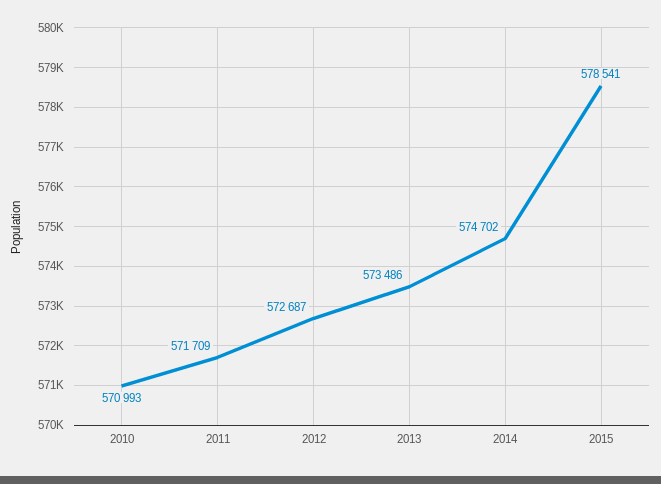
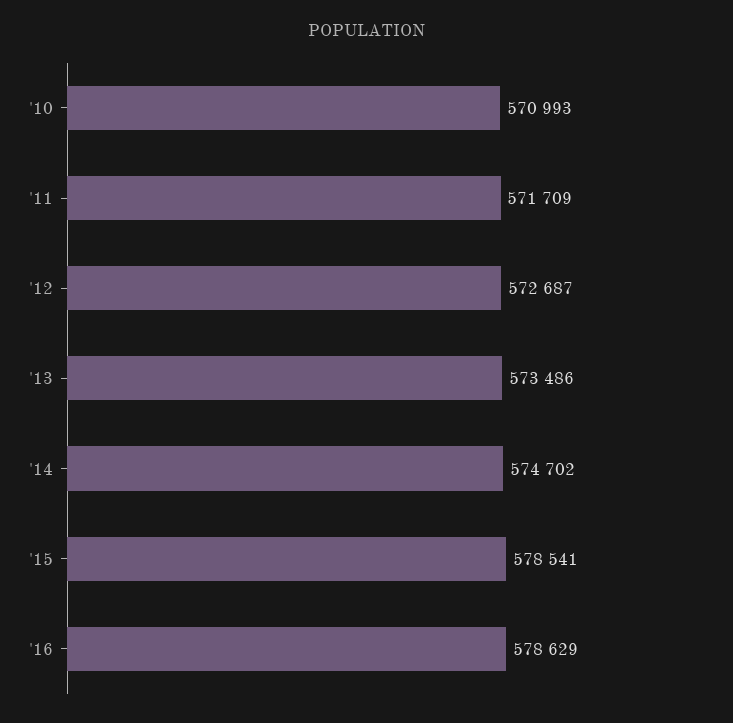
'16: none -> 578629

